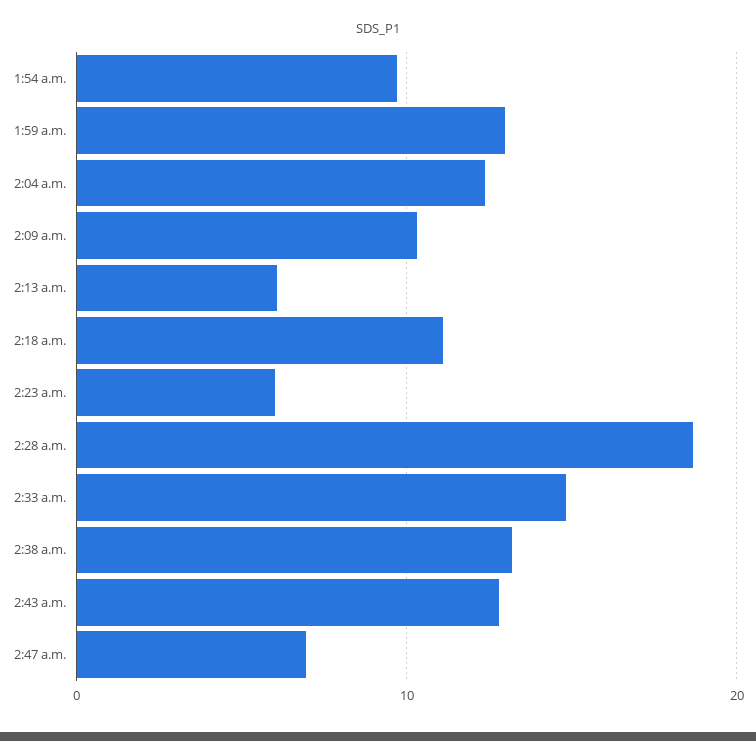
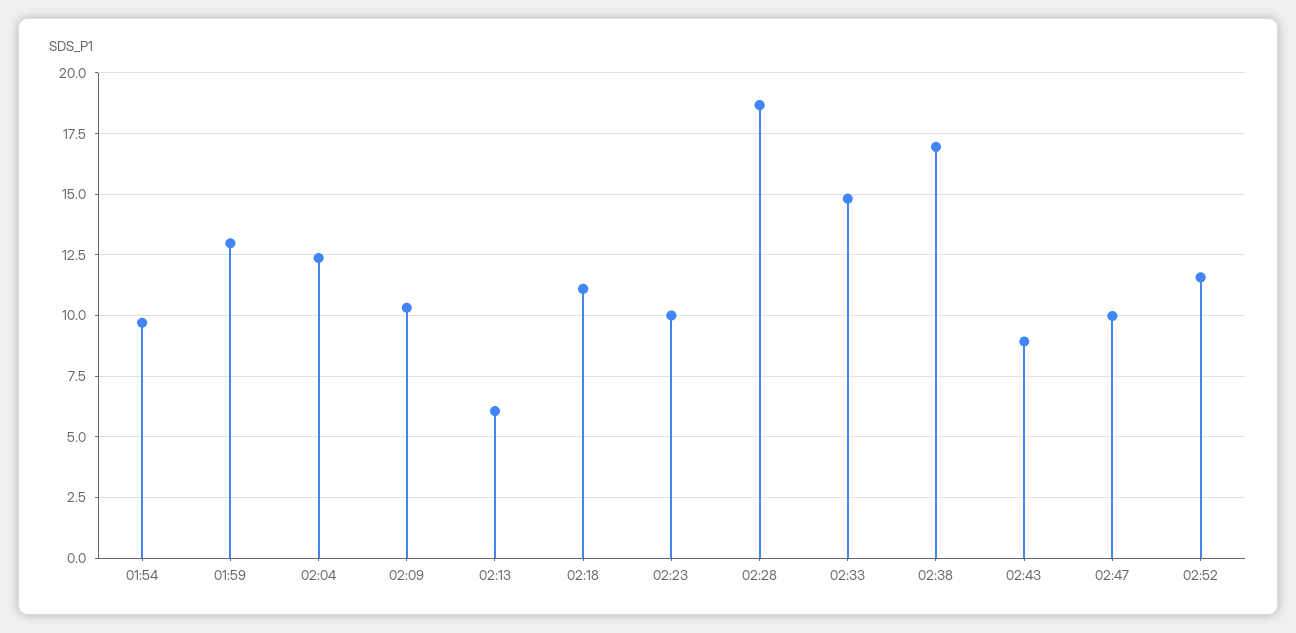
2:23 a.m.: 6 -> 10
2:38 a.m.: 13 -> 17
2:43 a.m.: 13 -> 9
2:47 a.m.: 7 -> 10
02:52: none -> 11.5

